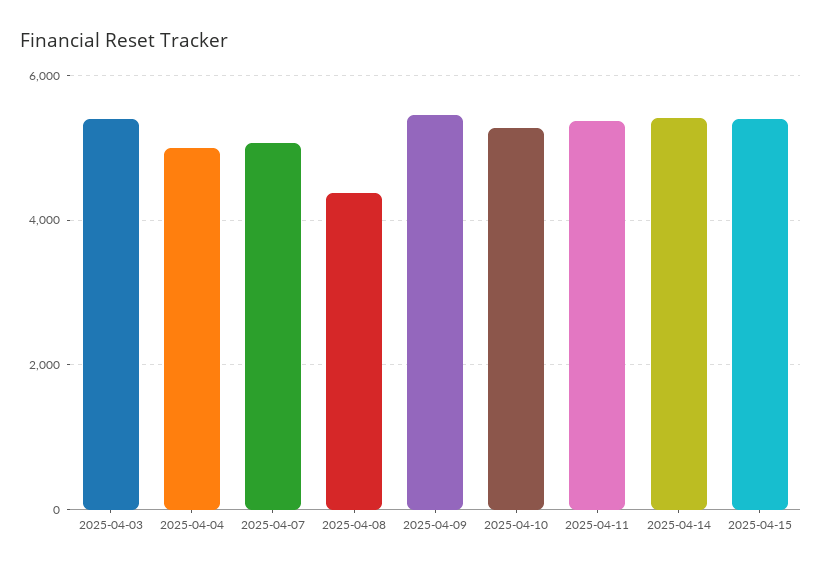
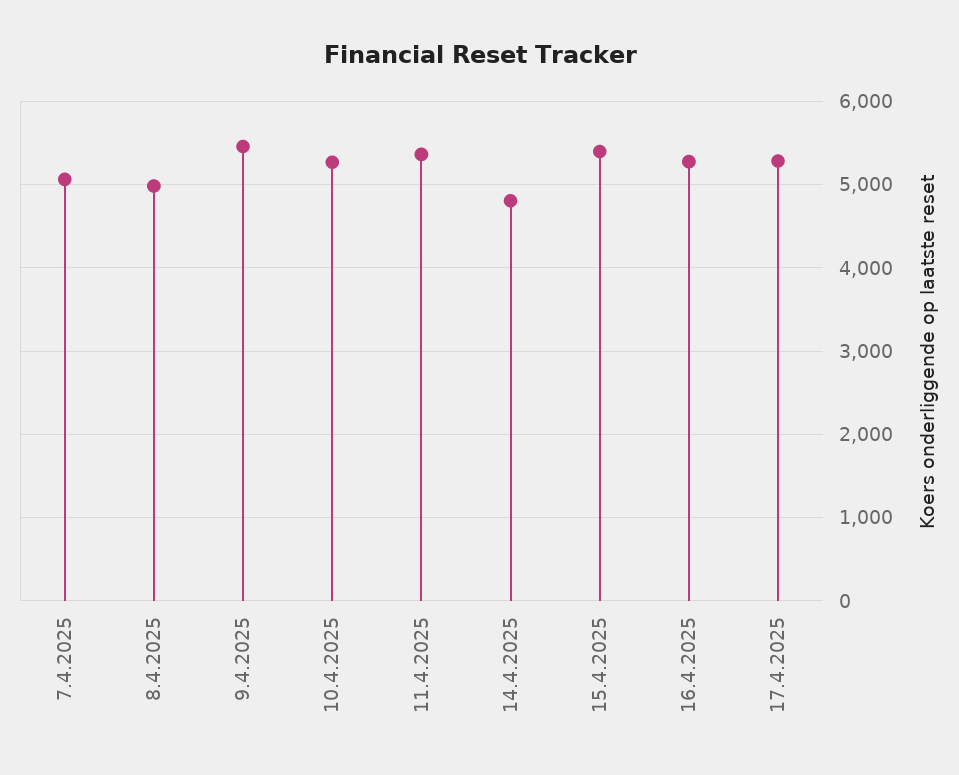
2025-04-03: 5400 -> none
2025-04-04: 5000 -> none
2025-04-08: 4400 -> 5000
2025-04-14: 5400 -> 4800
16.4.2025: none -> 5300
17.4.2025: none -> 5300

